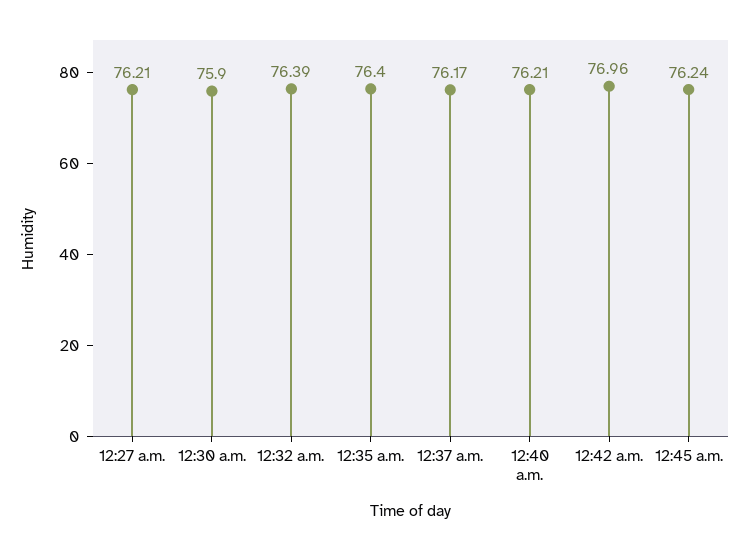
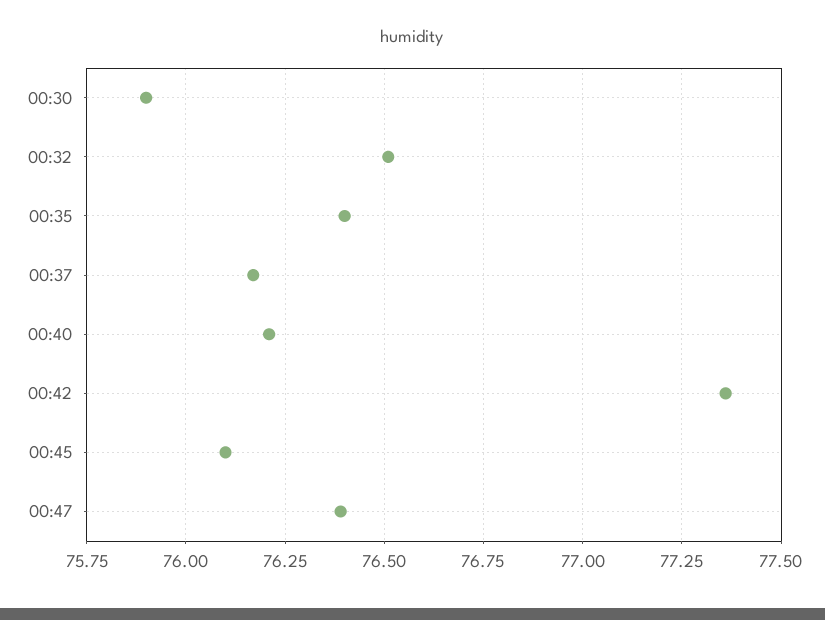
12:27 a.m.: 76.21 -> none
12:32 a.m.: 76.39 -> 76.5
12:42 a.m.: 76.96 -> 77.35
12:45 a.m.: 76.24 -> 76.1
00:47: none -> 76.4

